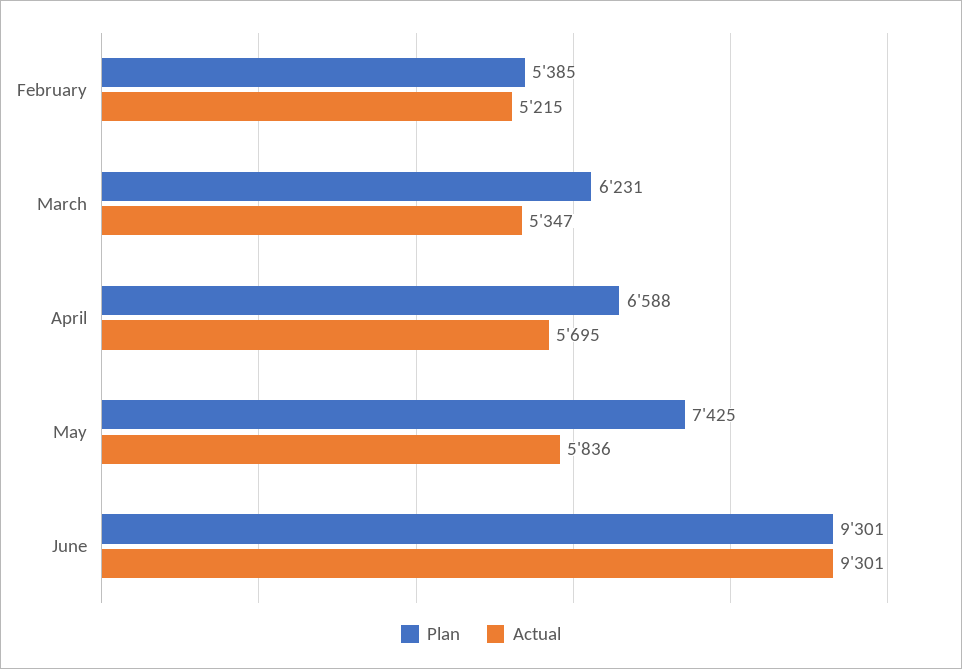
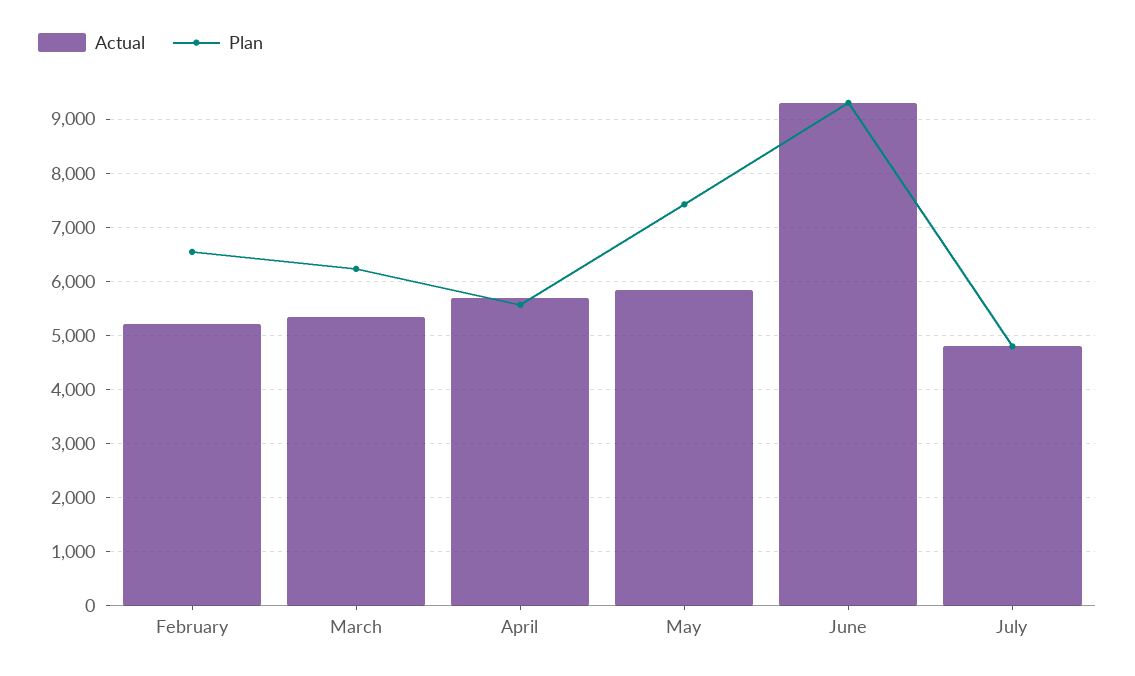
Plan, February: 5385 -> 6600
Plan, April: 6588 -> 5600
Actual, July: none -> 4800
Plan, July: none -> 4800

